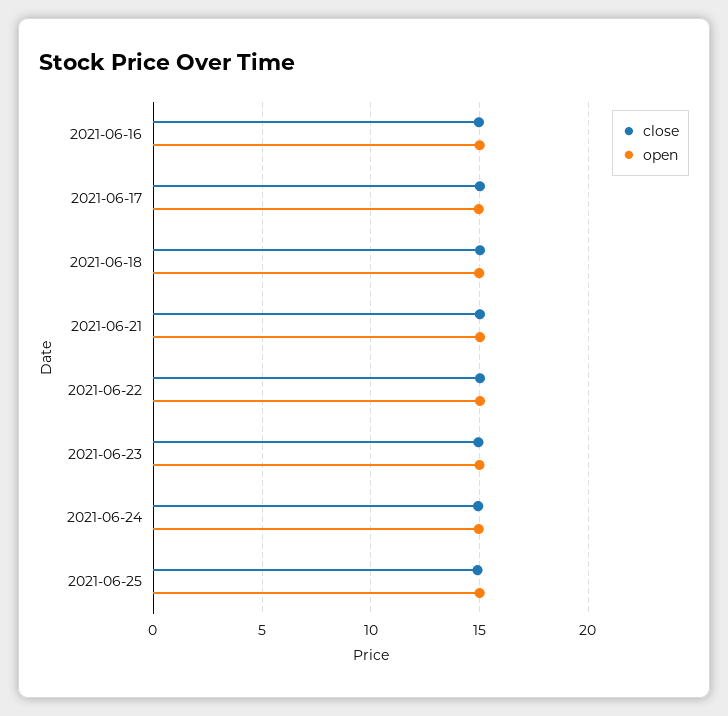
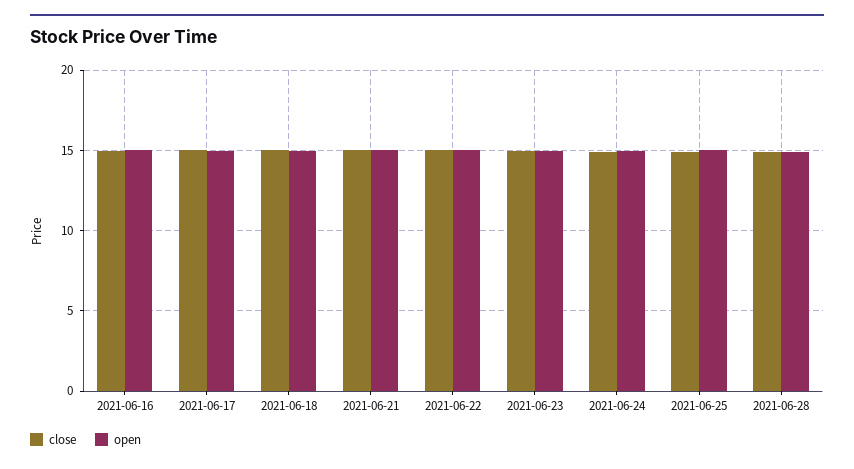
close, 2021-06-28: none -> 15
open, 2021-06-28: none -> 15

